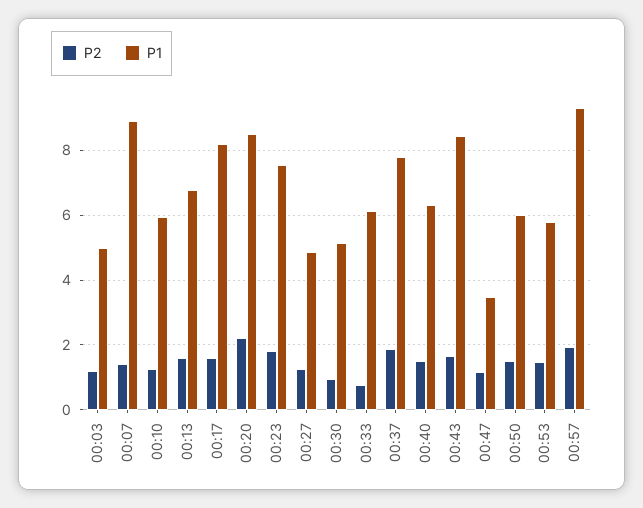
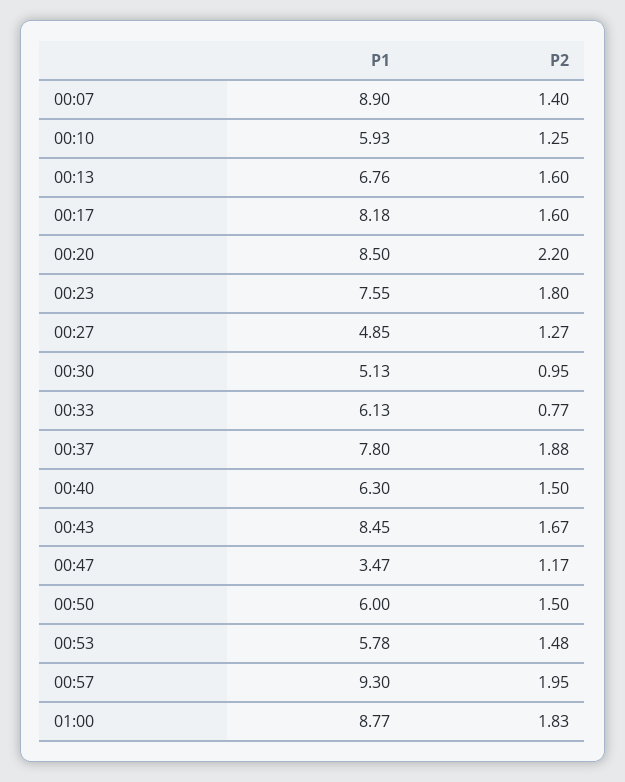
P2, 00:03: 1.2 -> none
P1, 00:03: 5 -> none
P1, 01:00: none -> 8.77
P2, 01:00: none -> 1.83

